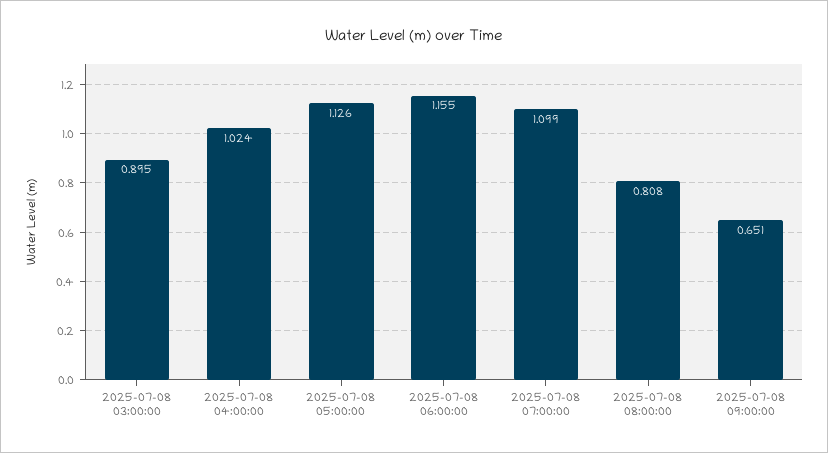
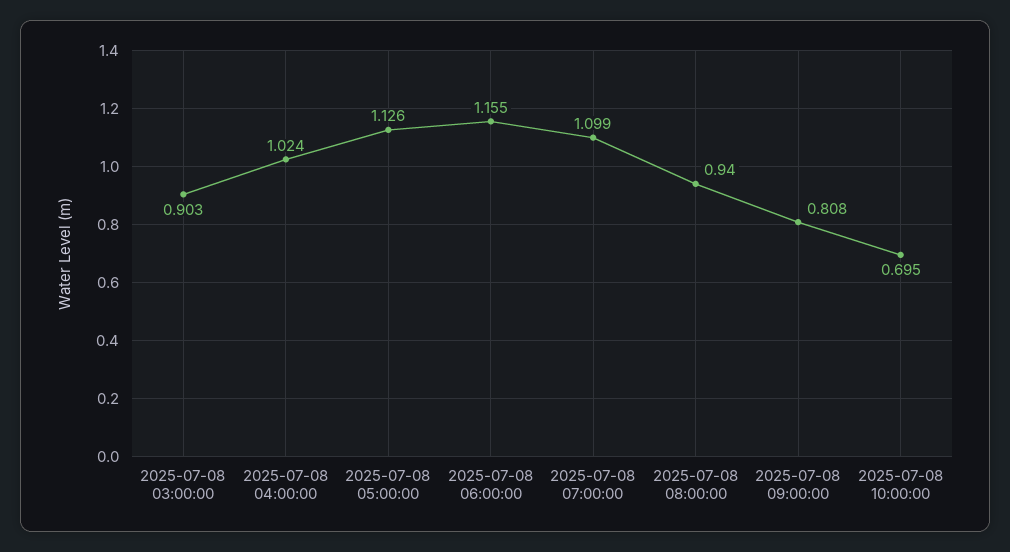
2025-07-08 03:00:00: 0.895 -> 0.903
2025-07-08 08:00:00: 0.808 -> 0.94
2025-07-08 09:00:00: 0.651 -> 0.808
2025-07-08 10:00:00: none -> 0.695

